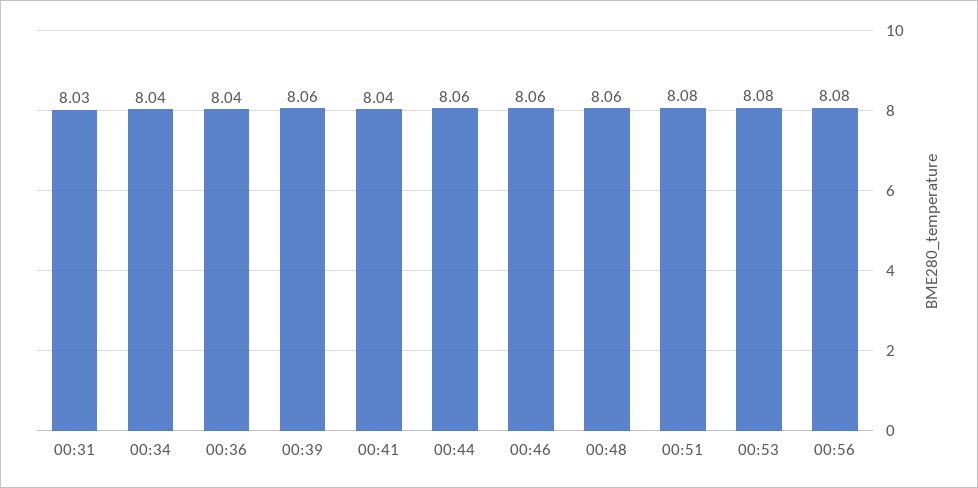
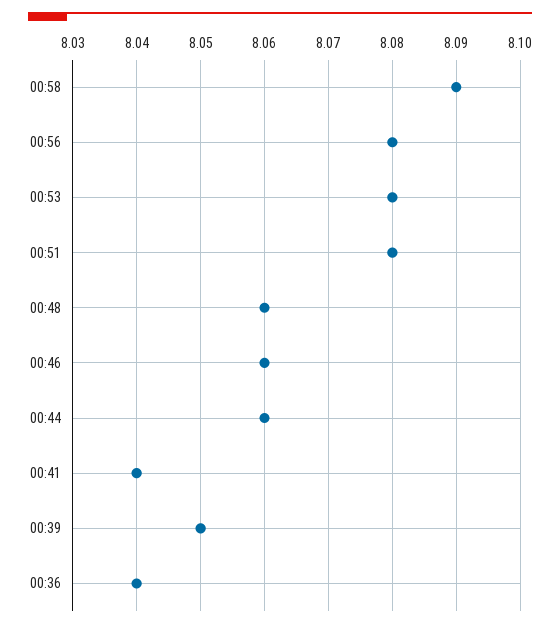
00:31: 8.03 -> none
00:34: 8.04 -> none
00:39: 8.06 -> 8.05
00:58: none -> 8.09

